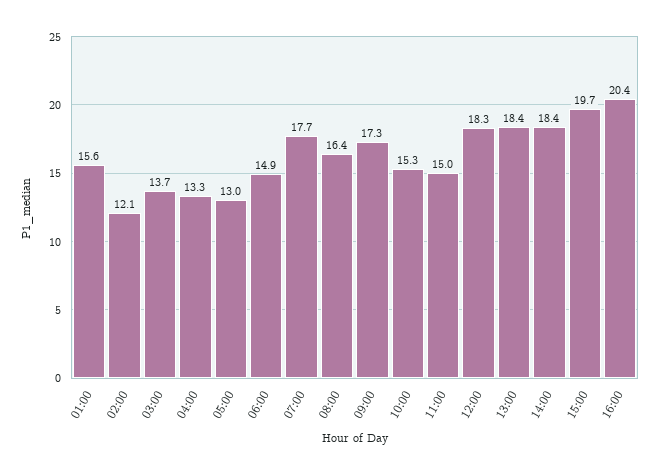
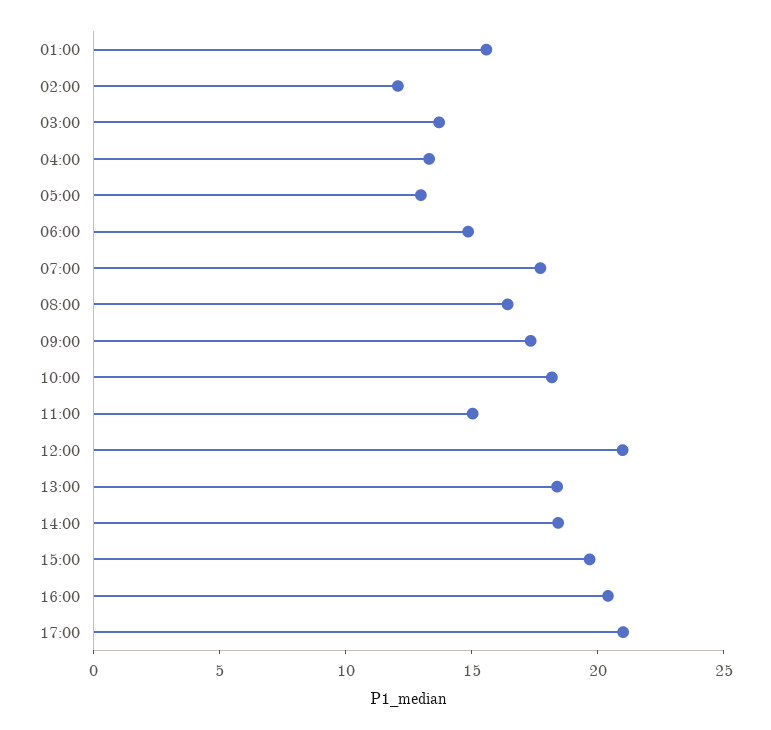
10:00: 15.3 -> 18
12:00: 18.3 -> 21
17:00: none -> 21

